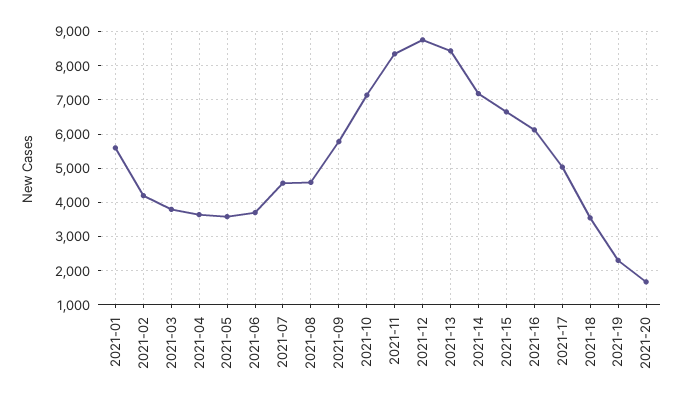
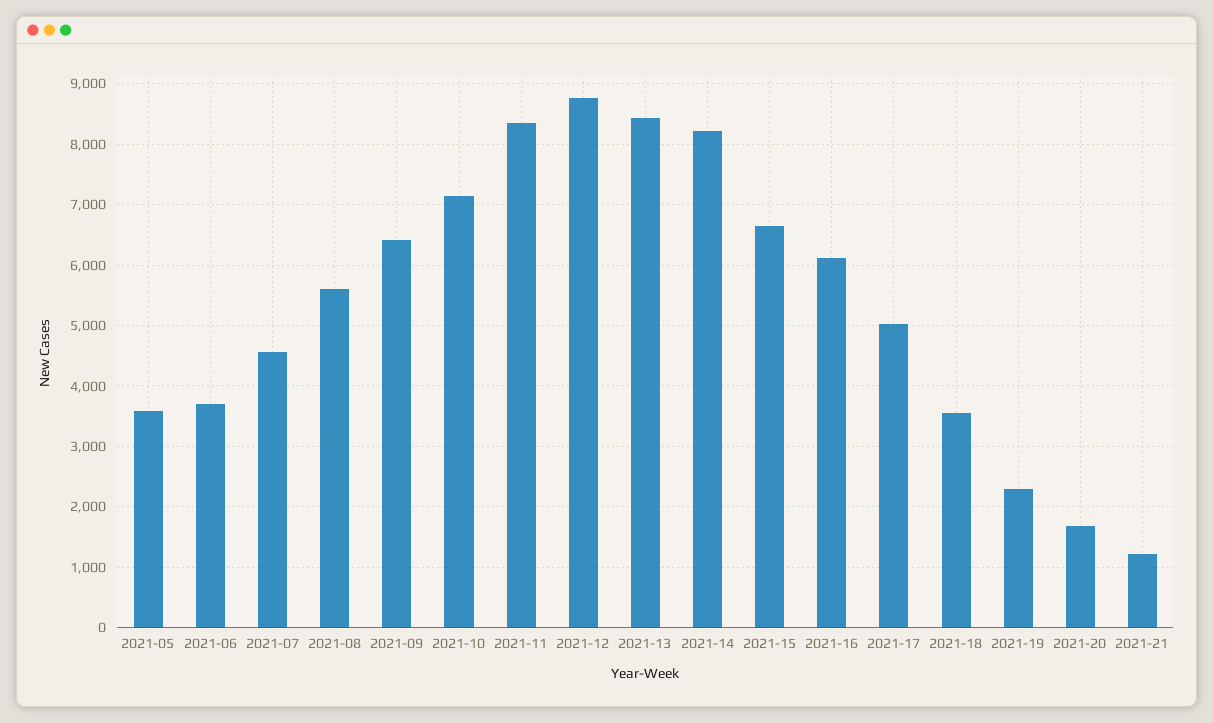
2021-01: 5600 -> none
2021-02: 4200 -> none
2021-03: 3800 -> none
2021-04: 3600 -> none
2021-08: 4600 -> 5600
2021-09: 5800 -> 6400
2021-14: 7200 -> 8200
2021-21: none -> 1200

